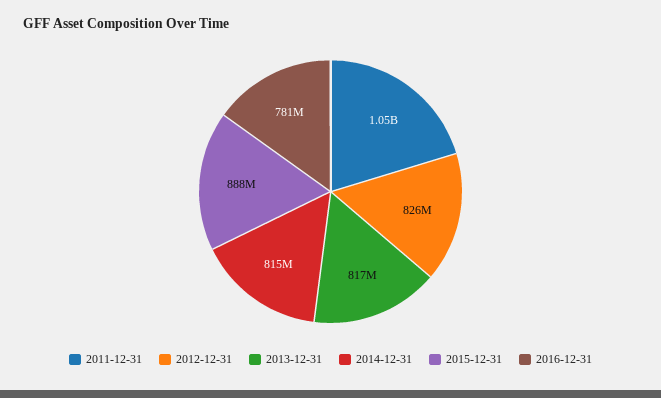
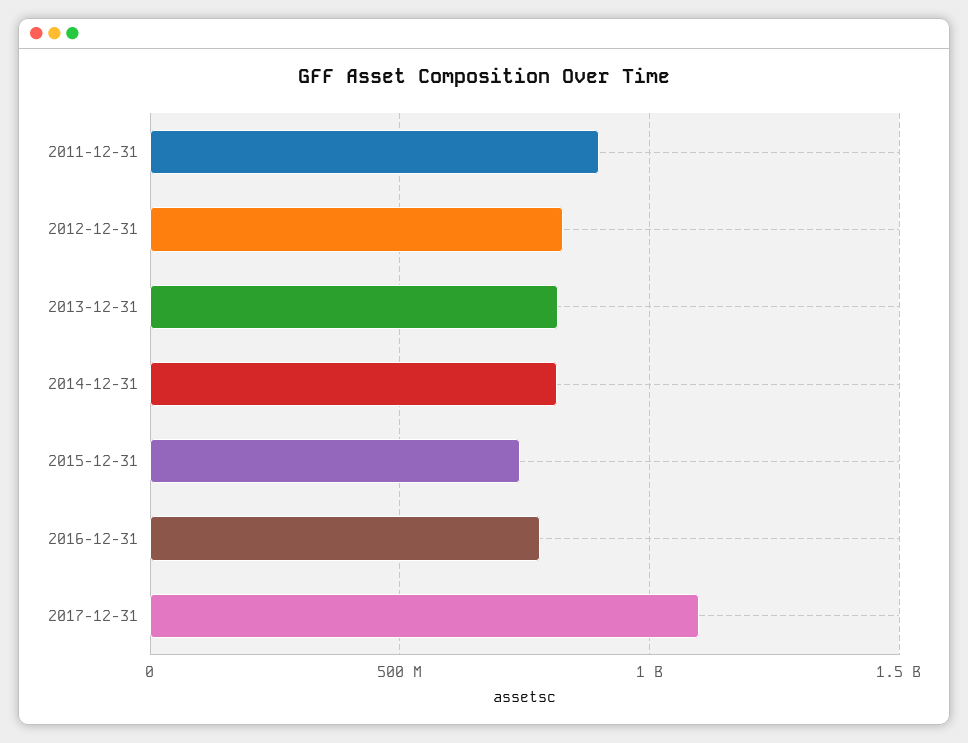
2011-12-31: 1050000000 -> 900000000
2015-12-31: 888000000 -> 750000000
2017-12-31: none -> 1100000000

